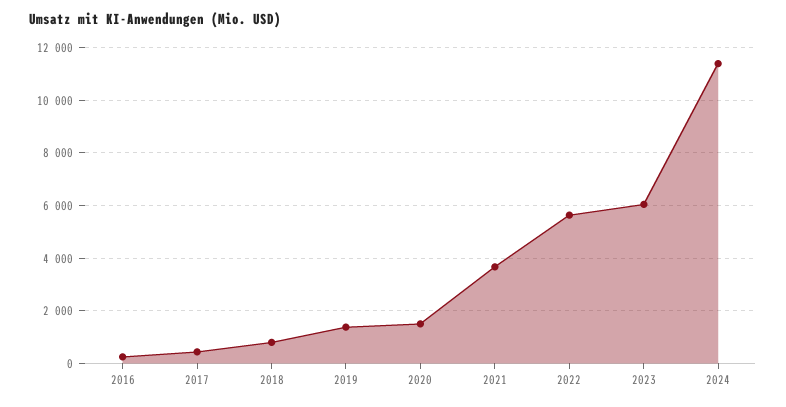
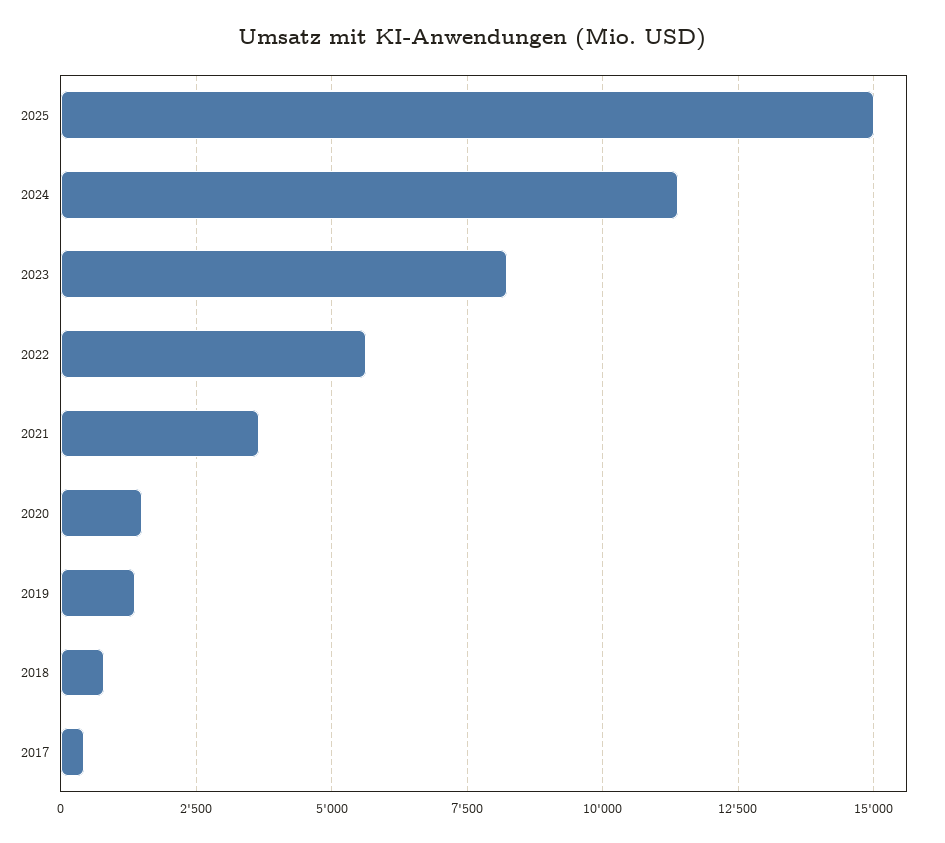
2016: 250 -> none
2023: 6000 -> 8250
2025: none -> 15000

